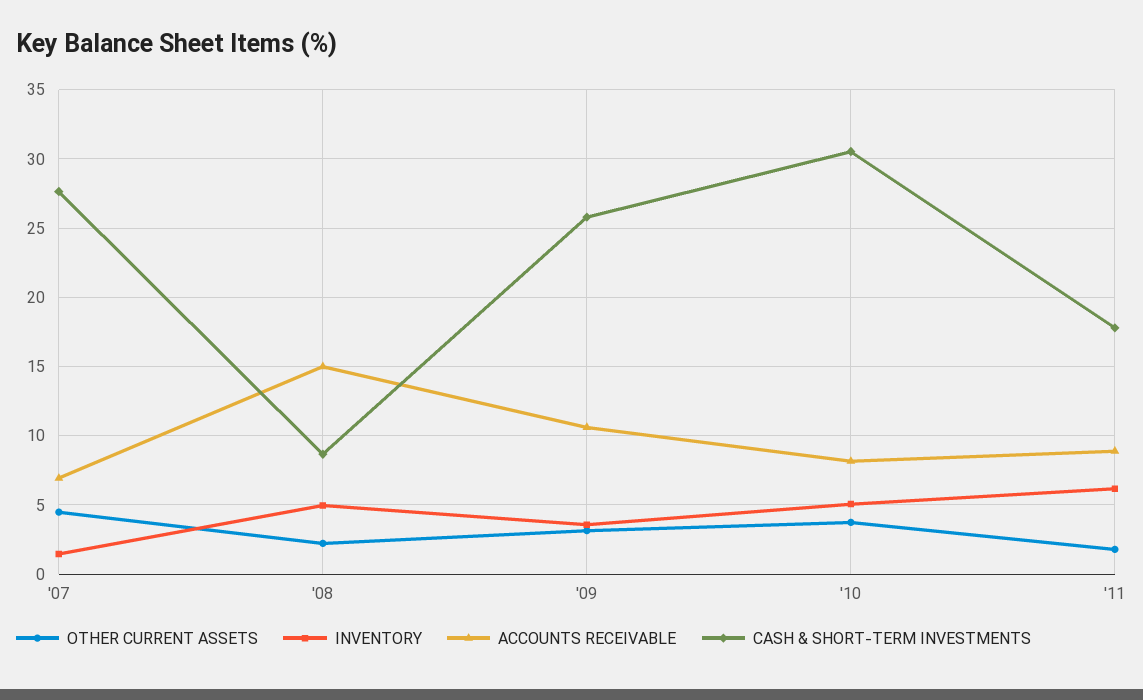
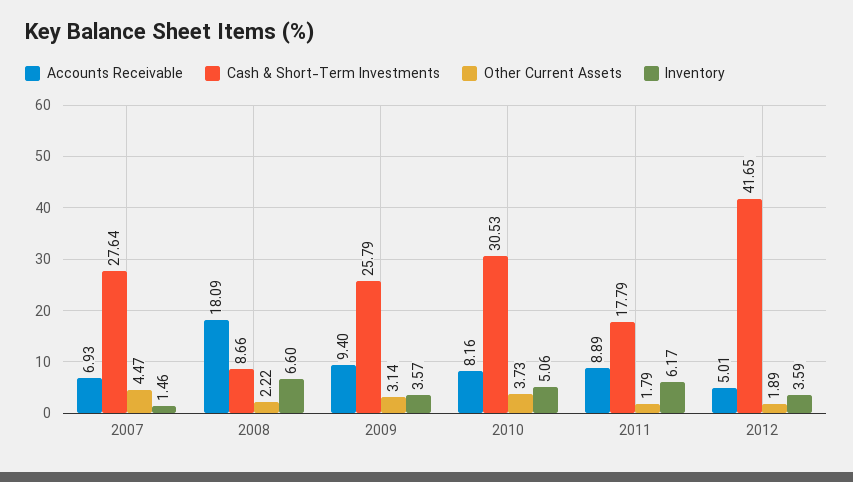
INVENTORY, '08: 5 -> 6.6
ACCOUNTS RECEIVABLE, '08: 15 -> 18.09
ACCOUNTS RECEIVABLE, '09: 10.5 -> 9.4
ACCOUNTS RECEIVABLE, 2012: none -> 5.01
CASH & SHORT-TERM INVESTMENTS, 2012: none -> 41.65
OTHER CURRENT ASSETS, 2012: none -> 1.89
INVENTORY, 2012: none -> 3.59

